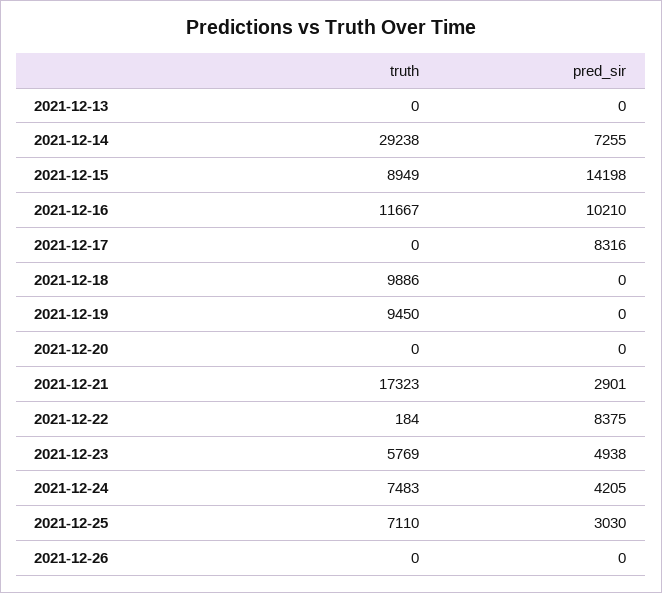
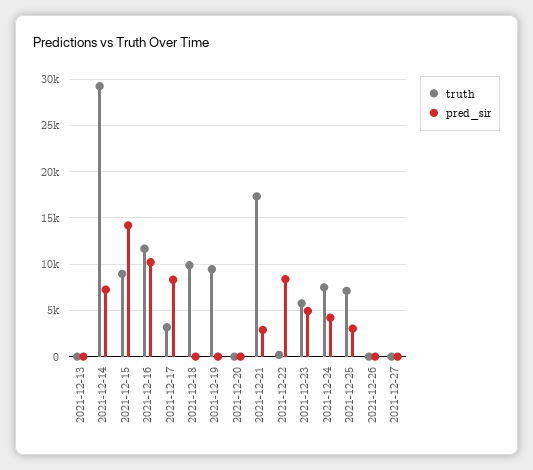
truth, 2021-12-17: 0 -> 3000
truth, 2021-12-27: none -> 0
pred_sir, 2021-12-27: none -> 0

